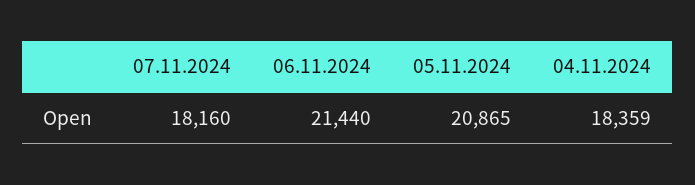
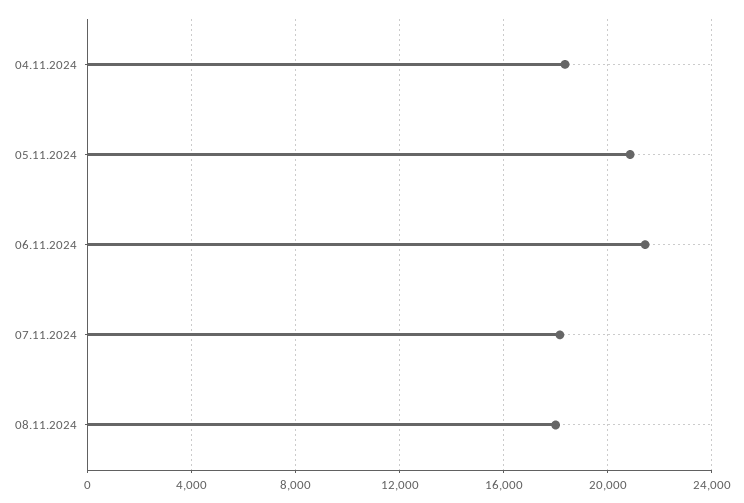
08.11.2024: none -> 18000

